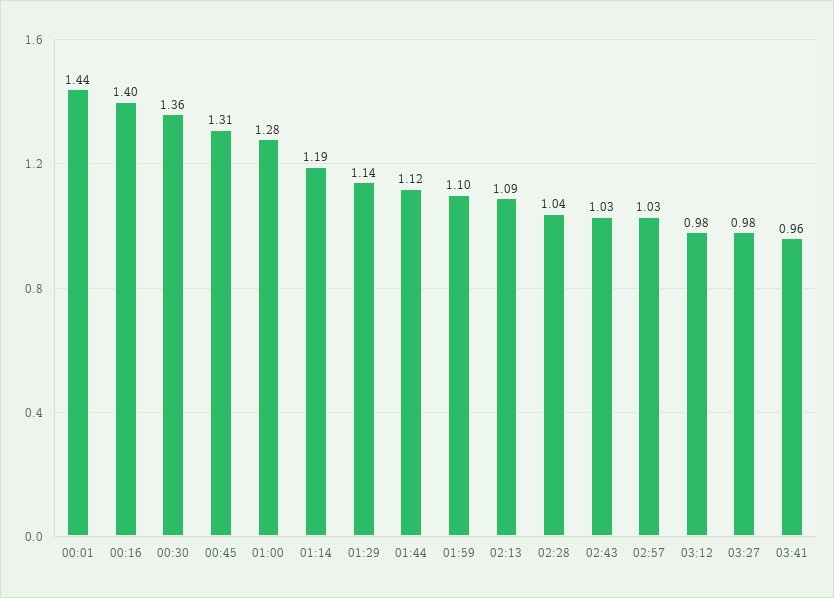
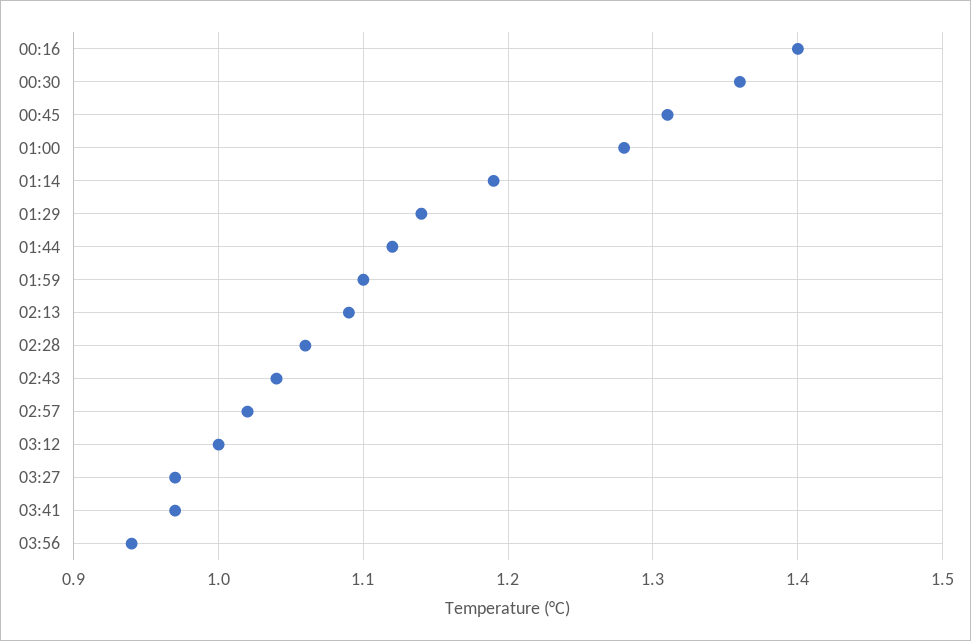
00:01: 1.44 -> none
02:28: 1.04 -> 1.06
02:43: 1.03 -> 1.04
02:57: 1.03 -> 1.02
03:12: 0.98 -> 1
03:27: 0.98 -> 0.97
03:41: 0.96 -> 0.97
03:56: none -> 0.94

